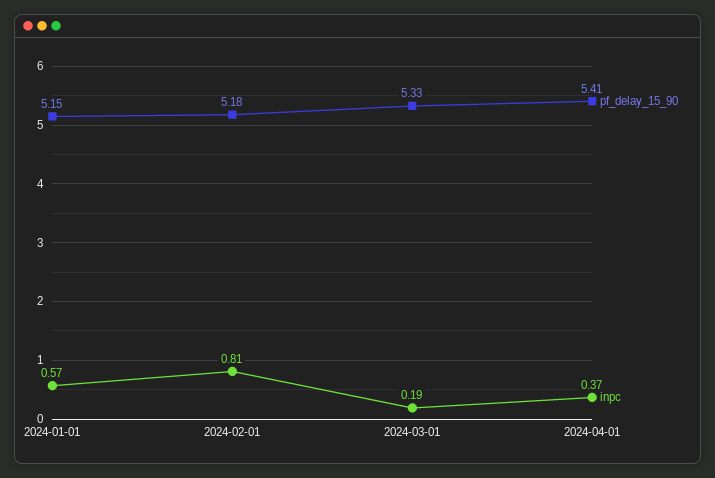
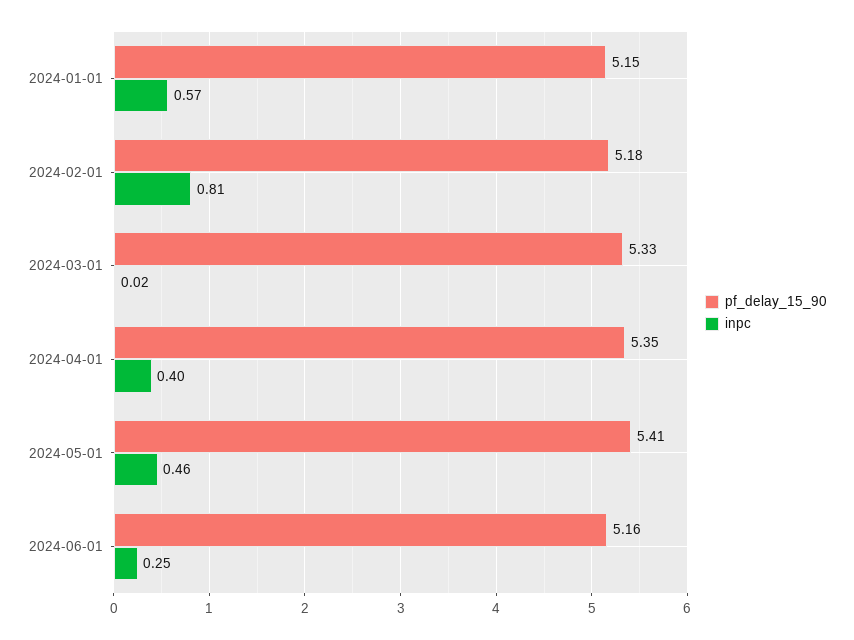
inpc, 2024-03-01: 0.19 -> 0.02
pf_delay_15_90, 2024-04-01: 5.41 -> 5.35
inpc, 2024-04-01: 0.37 -> 0.4
pf_delay_15_90, 2024-05-01: none -> 5.41
inpc, 2024-05-01: none -> 0.46
pf_delay_15_90, 2024-06-01: none -> 5.16
inpc, 2024-06-01: none -> 0.25

